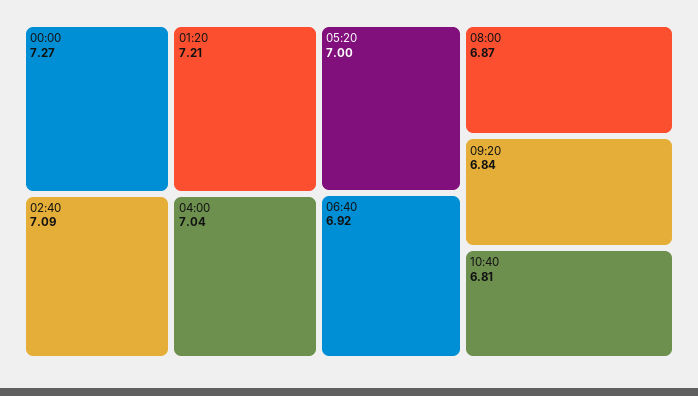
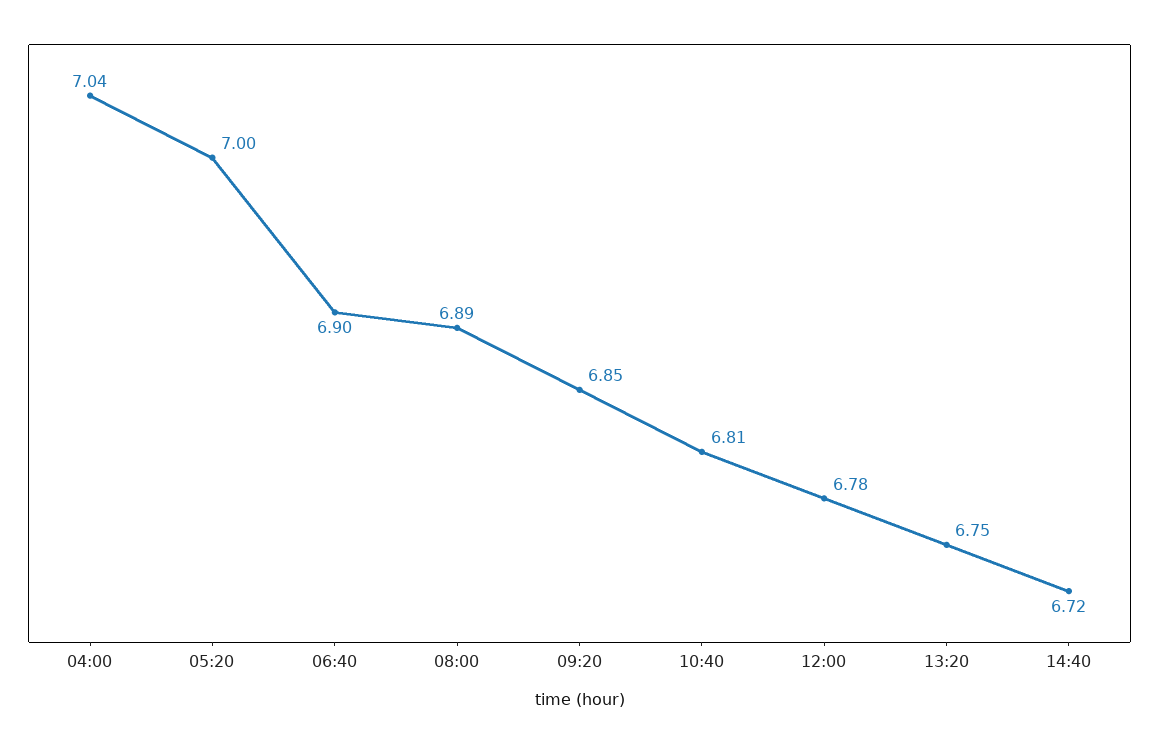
00:00: 7.27 -> none
01:20: 7.21 -> none
02:40: 7.09 -> none
06:40: 6.92 -> 6.9
08:00: 6.87 -> 6.89
09:20: 6.84 -> 6.85
12:00: none -> 6.78
13:20: none -> 6.75
14:40: none -> 6.72

